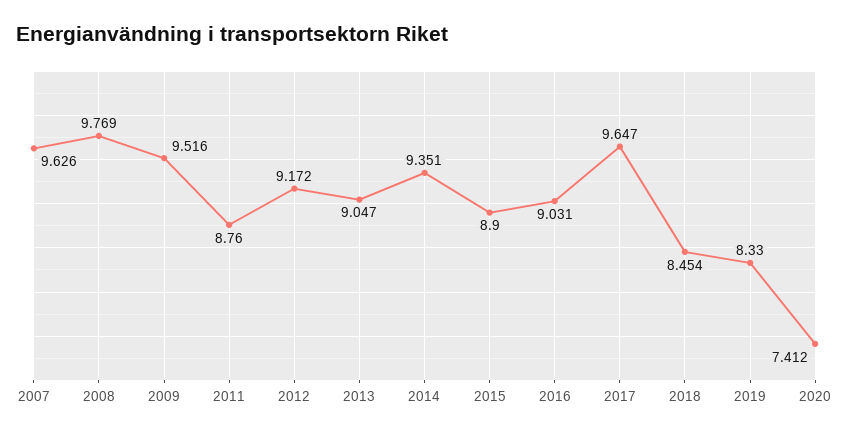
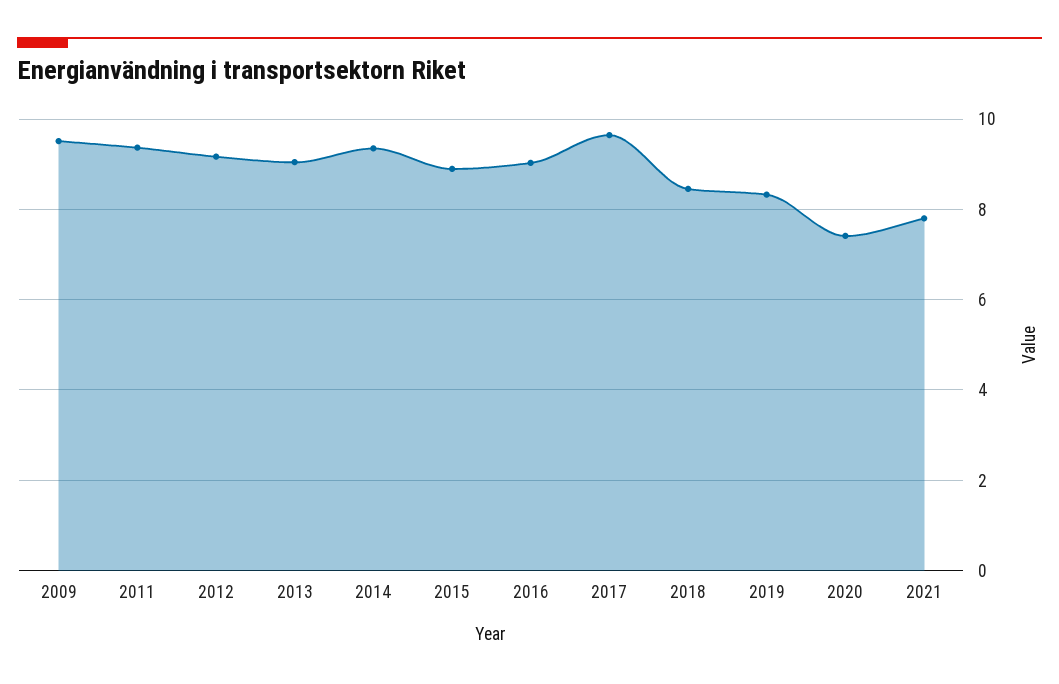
2007: 9.626 -> none
2008: 9.769 -> none
2011: 8.76 -> 9.4
2021: none -> 7.8

